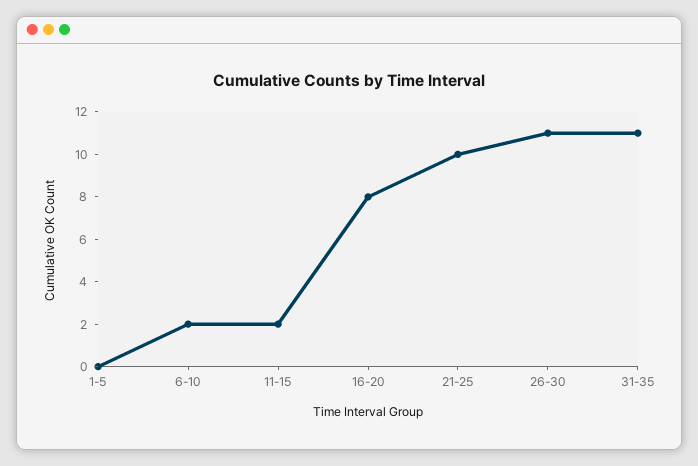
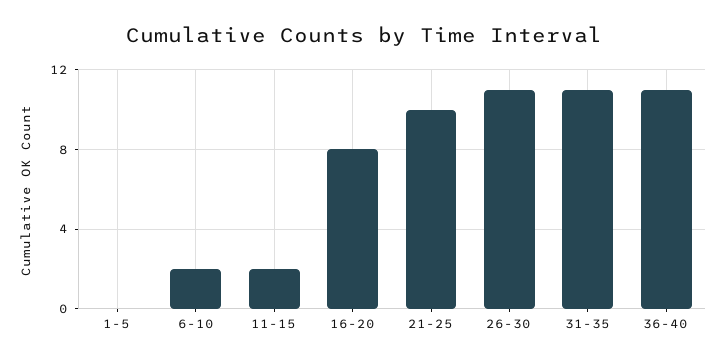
36-40: none -> 11

